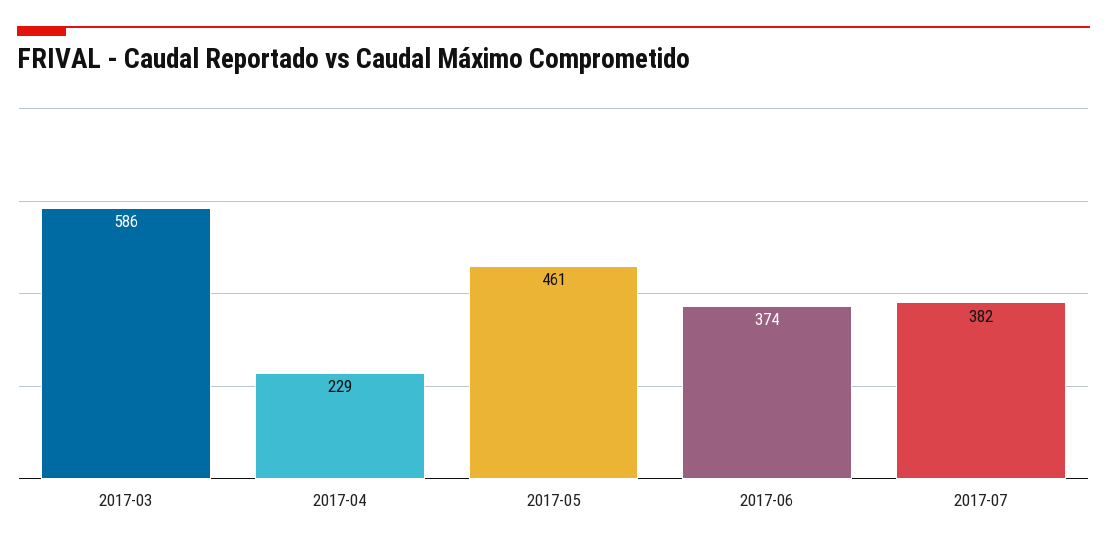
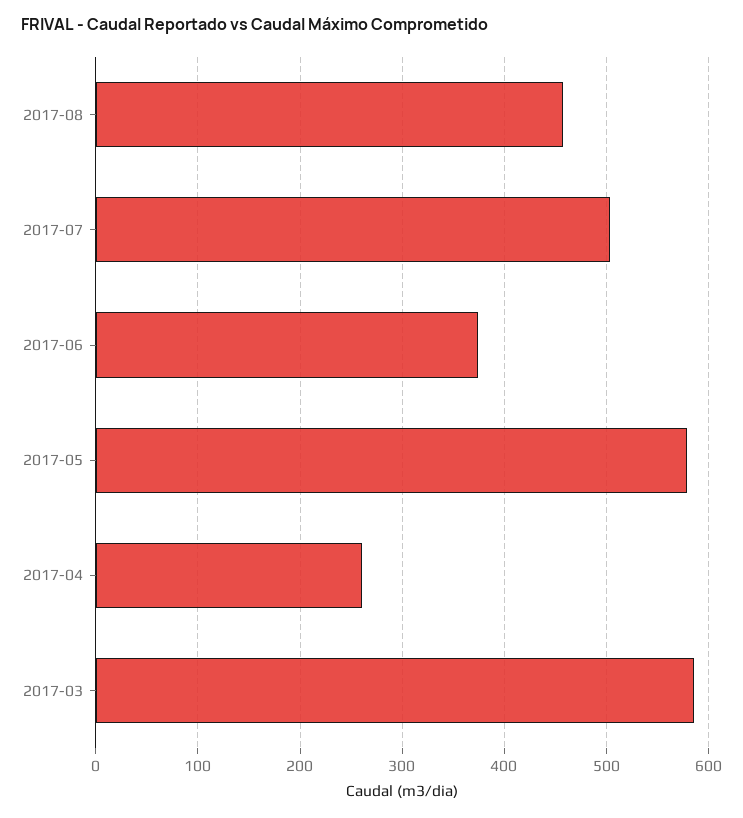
2017-04: 229 -> 260
2017-05: 461 -> 580
2017-07: 382 -> 500
2017-08: none -> 460

